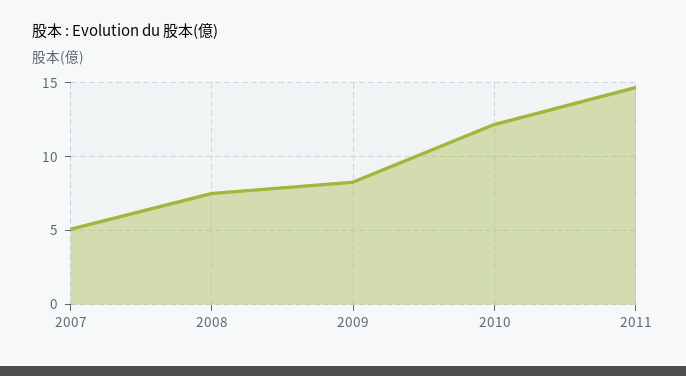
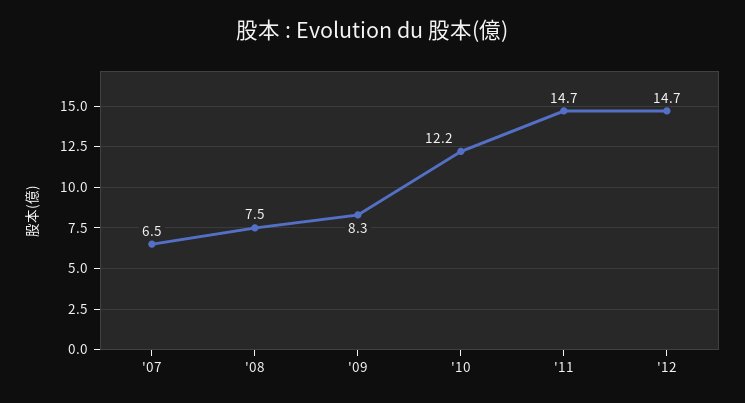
2007: 5 -> 6.5
'12: none -> 14.7

